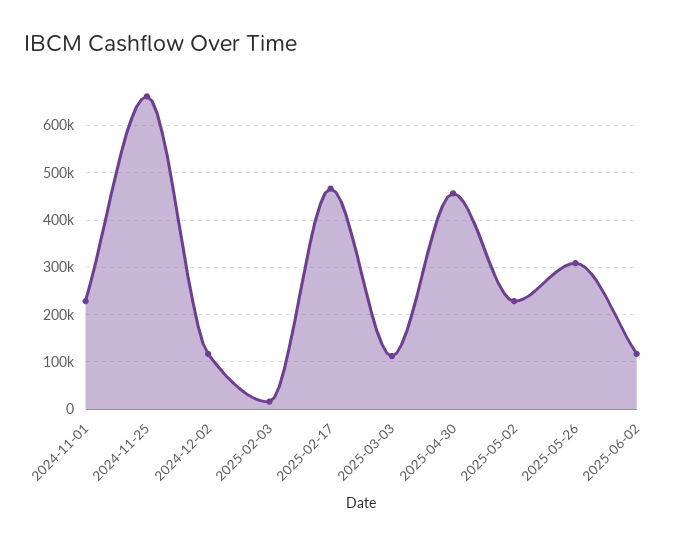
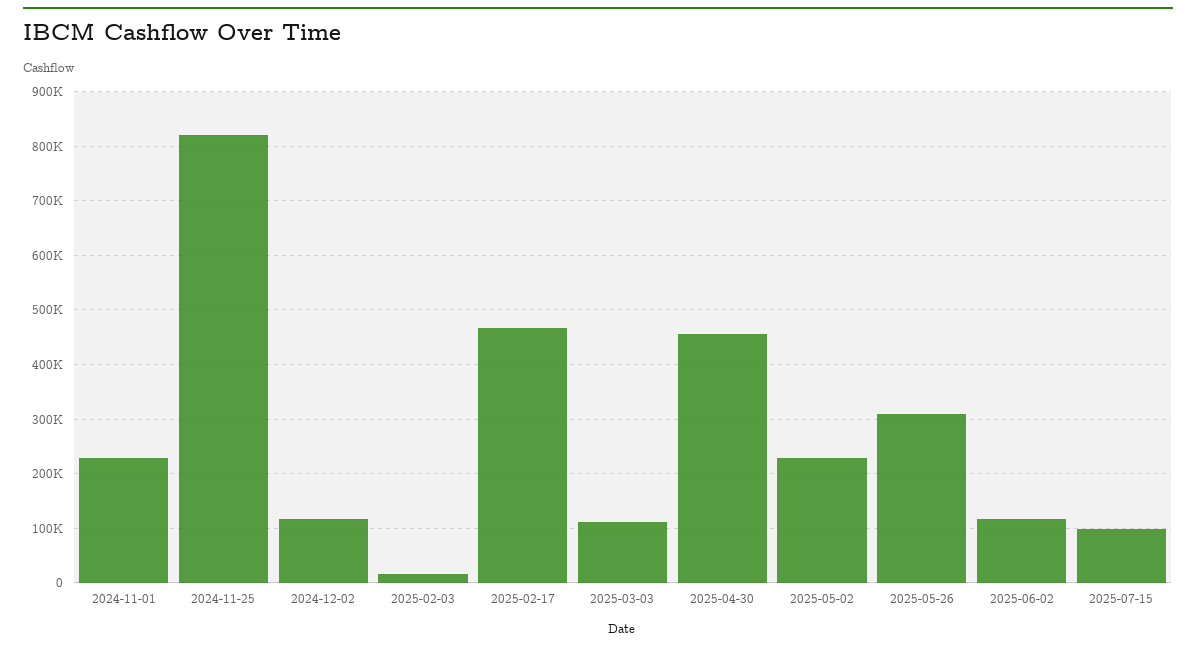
2024-11-25: 660000 -> 820000
2025-07-15: none -> 100000

